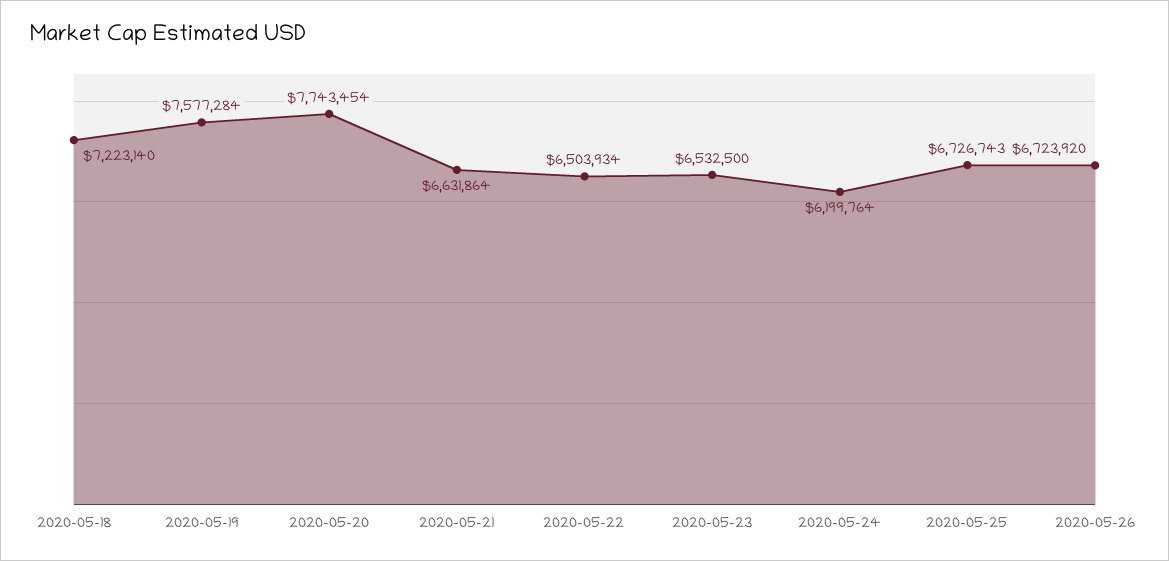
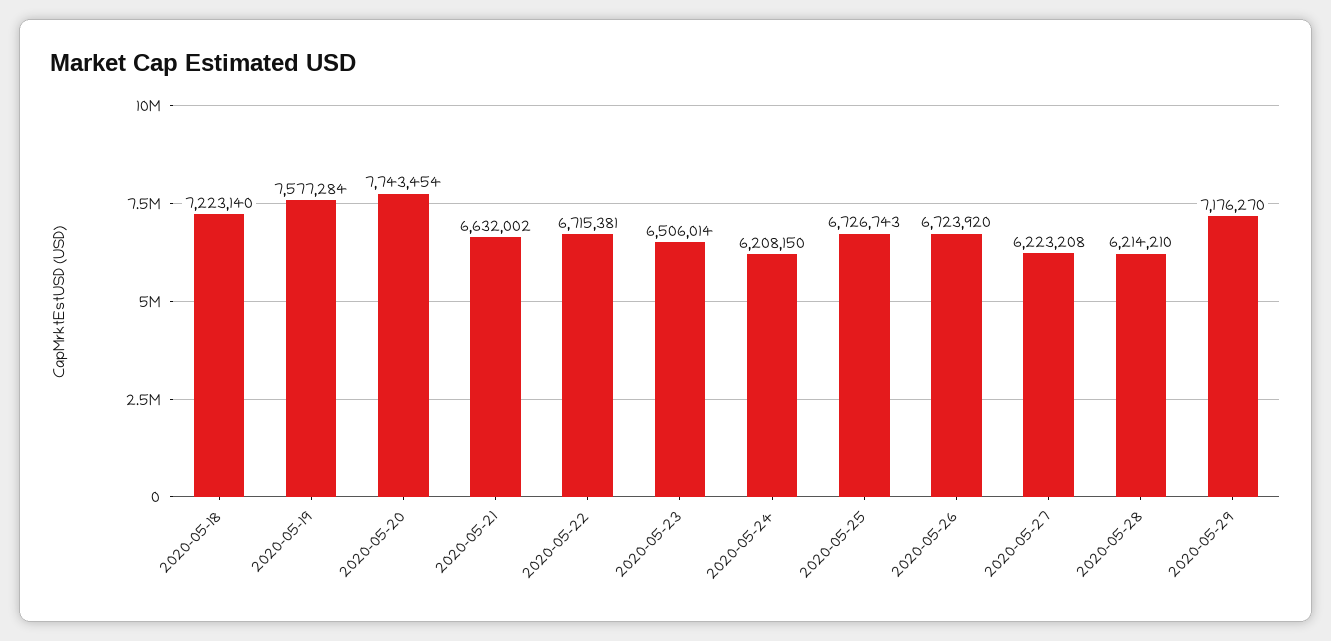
2020-05-21: 6631864 -> 6632002
2020-05-22: 6503934 -> 6715381
2020-05-23: 6532500 -> 6506014
2020-05-24: 6199764 -> 6208150
2020-05-27: none -> 6223208
2020-05-28: none -> 6214210
2020-05-29: none -> 7176270

